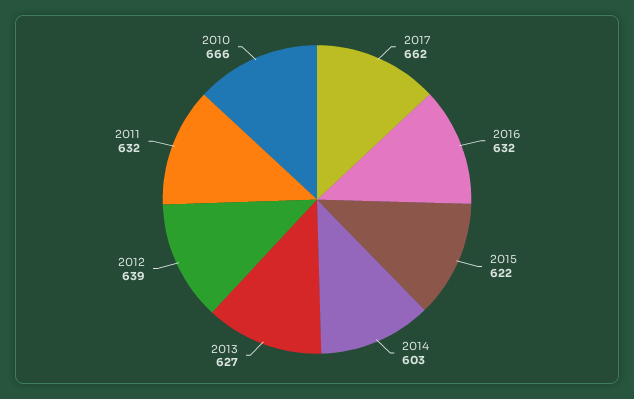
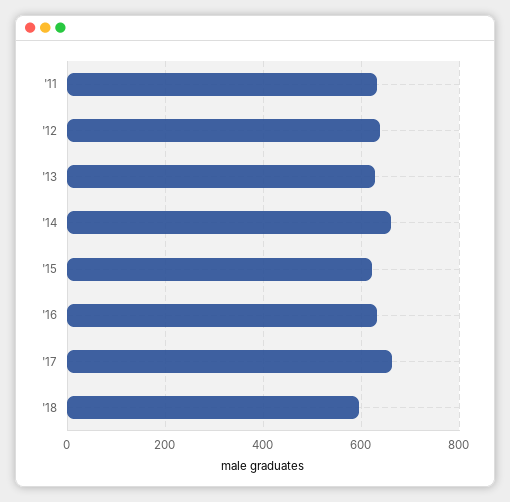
2014: 603 -> 660
2010: 666 -> none
'18: none -> 600

